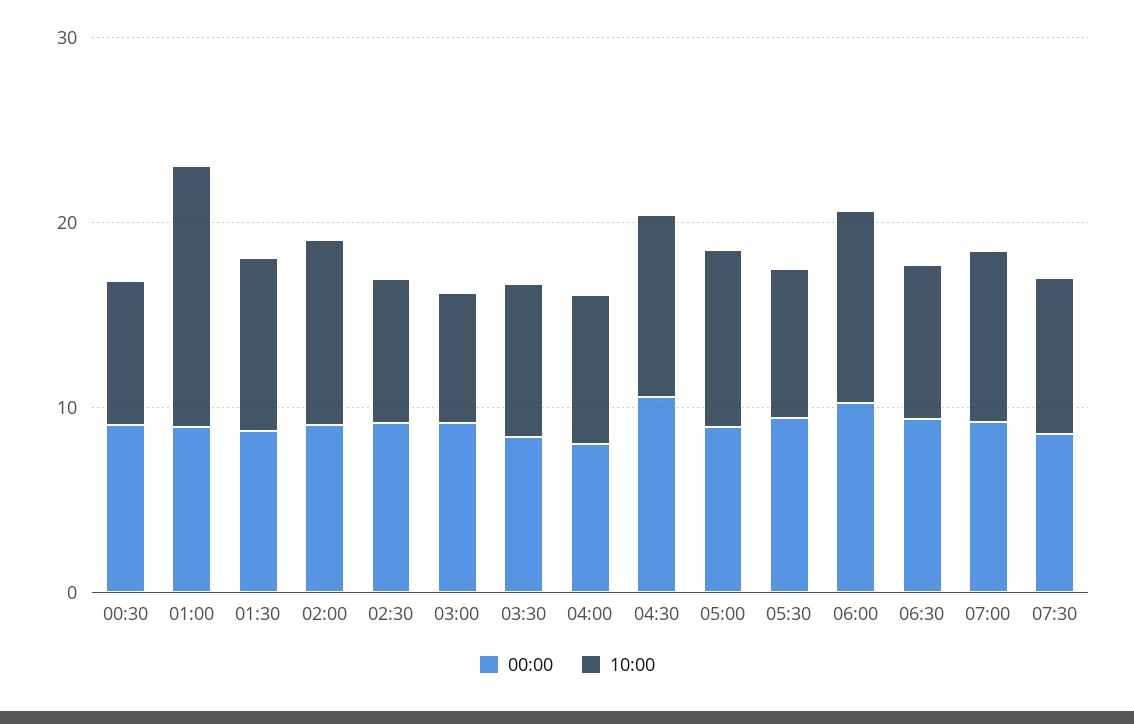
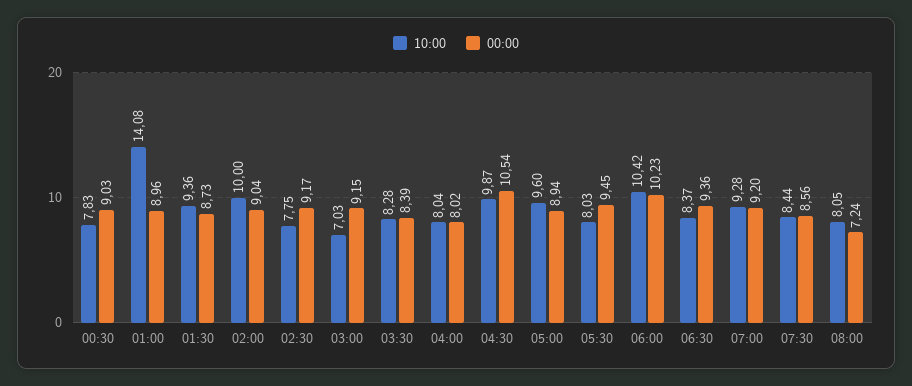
10:00, 08:00: none -> 8.05
00:00, 08:00: none -> 7.24

